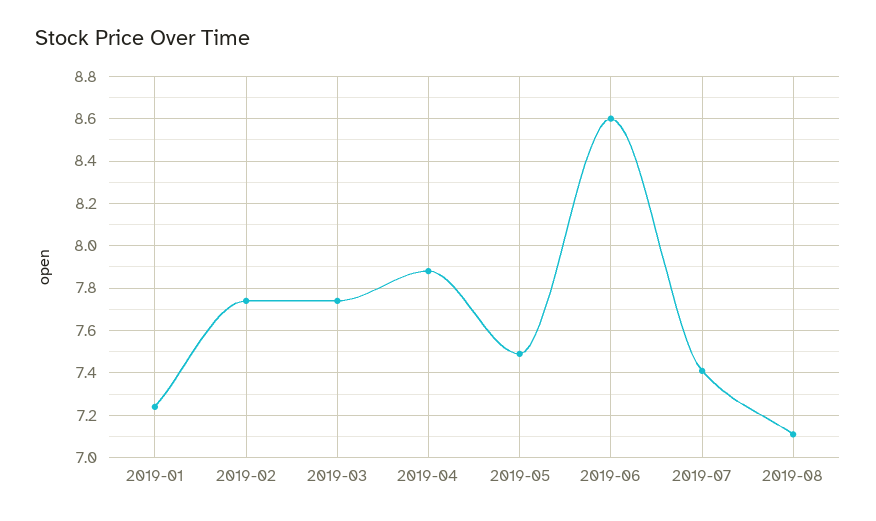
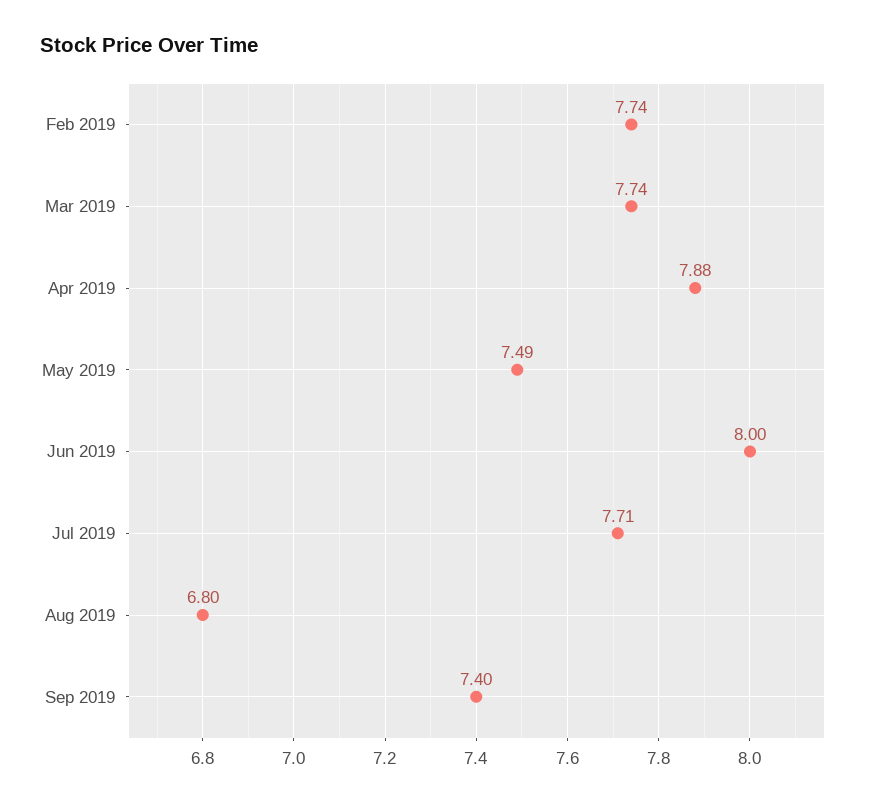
2019-01: 7.25 -> none
2019-06: 8.6 -> 8
2019-07: 7.4 -> 7.71
2019-08: 7.1 -> 6.8
Sep 2019: none -> 7.4

